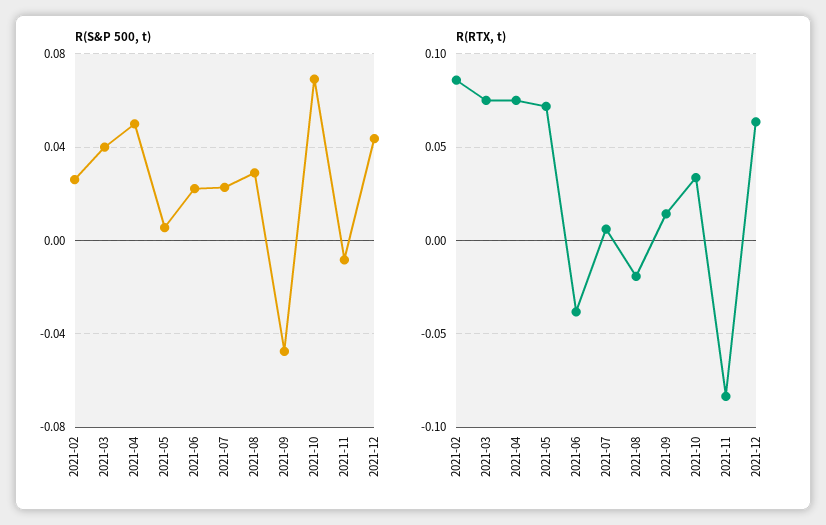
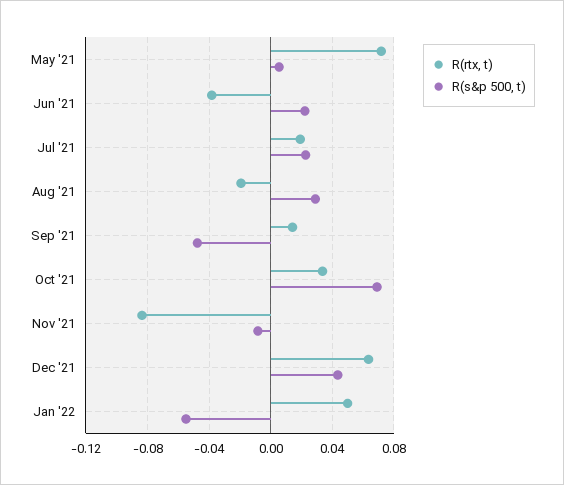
R(S&P 500, t), 2021-02: 0.025 -> none
R(S&P 500, t), 2021-03: 0.04 -> none
R(S&P 500, t), 2021-04: 0.05 -> none
R(RTX, t), 2021-02: 0.085 -> none
R(RTX, t), 2021-03: 0.075 -> none
R(RTX, t), 2021-04: 0.075 -> none
R(RTX, t), 2021-07: 0.005 -> 0.02
R(RTX, t), Jan '22: none -> 0.05
R(S&P 500, t), Jan '22: none -> -0.055

